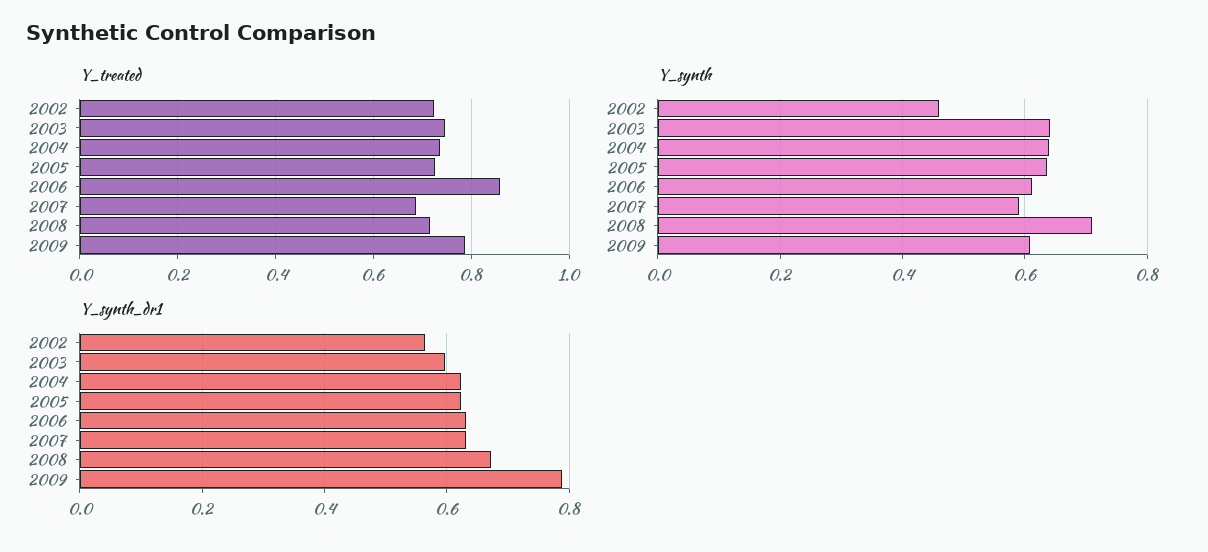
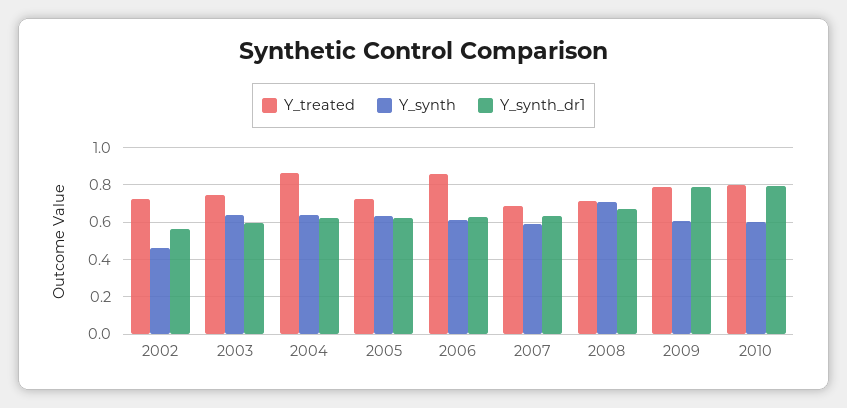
Y_treated, 2004: 0.74 -> 0.85
Y_treated, 2010: none -> 0.8
Y_synth, 2010: none -> 0.6
Y_synth_dr1, 2010: none -> 0.8

